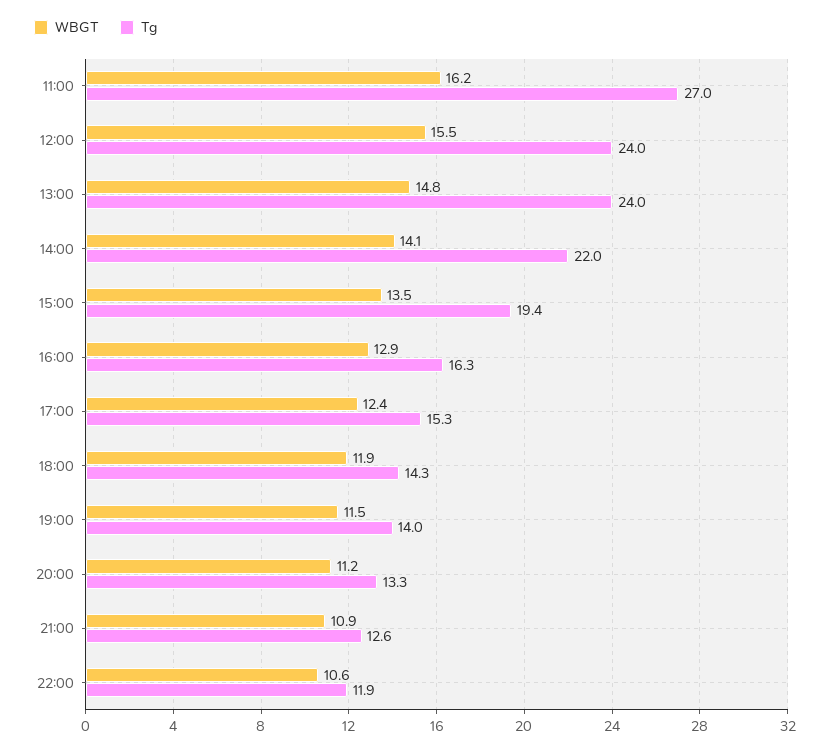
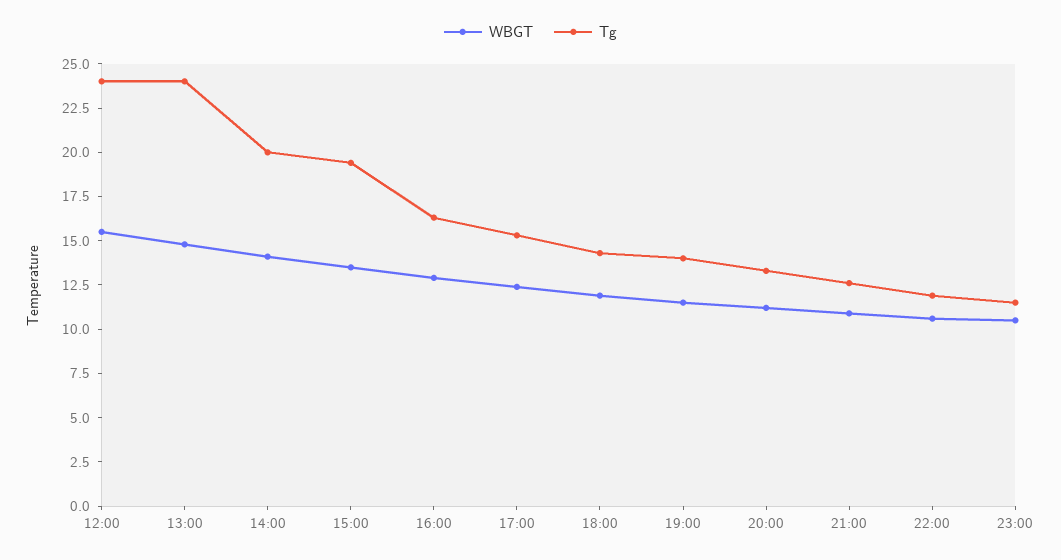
WBGT, 11:00: 16.2 -> none
Tg, 11:00: 27 -> none
Tg, 14:00: 22 -> 20
WBGT, 23:00: none -> 10.5
Tg, 23:00: none -> 11.5

